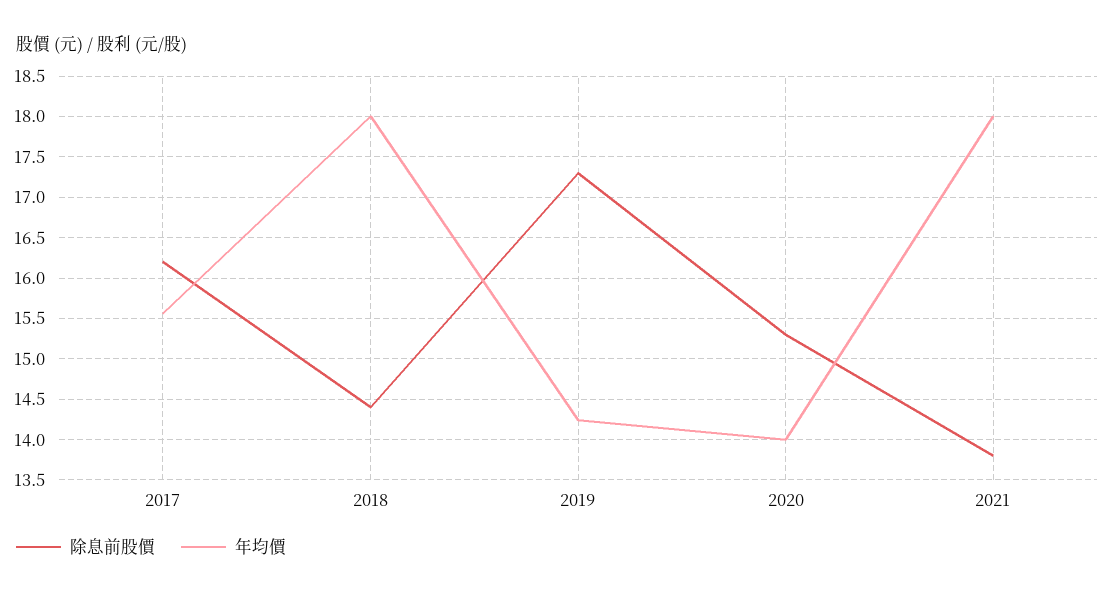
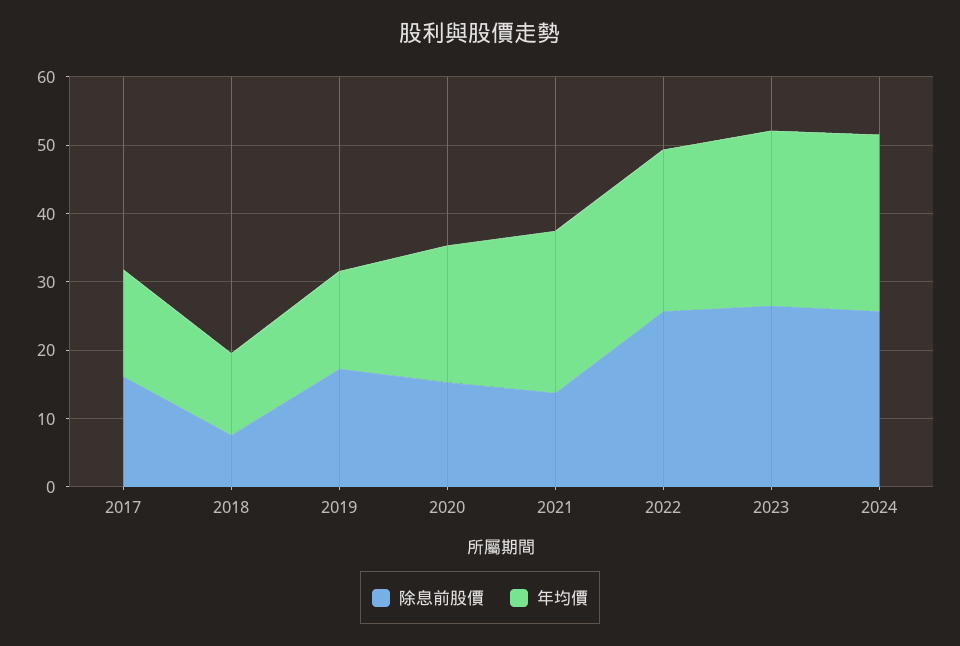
除息前股價, 2018: 14.4 -> 8
年均價, 2018: 18 -> 12
年均價, 2020: 14 -> 20
年均價, 2021: 18 -> 24
除息前股價, 2022: none -> 26
年均價, 2022: none -> 24
除息前股價, 2023: none -> 26
年均價, 2023: none -> 26
除息前股價, 2024: none -> 26
年均價, 2024: none -> 26

